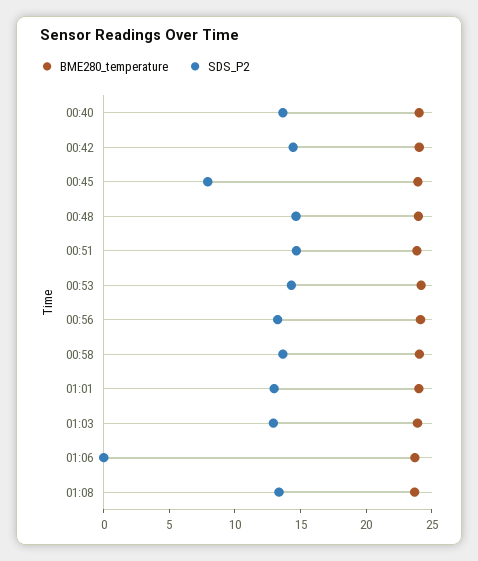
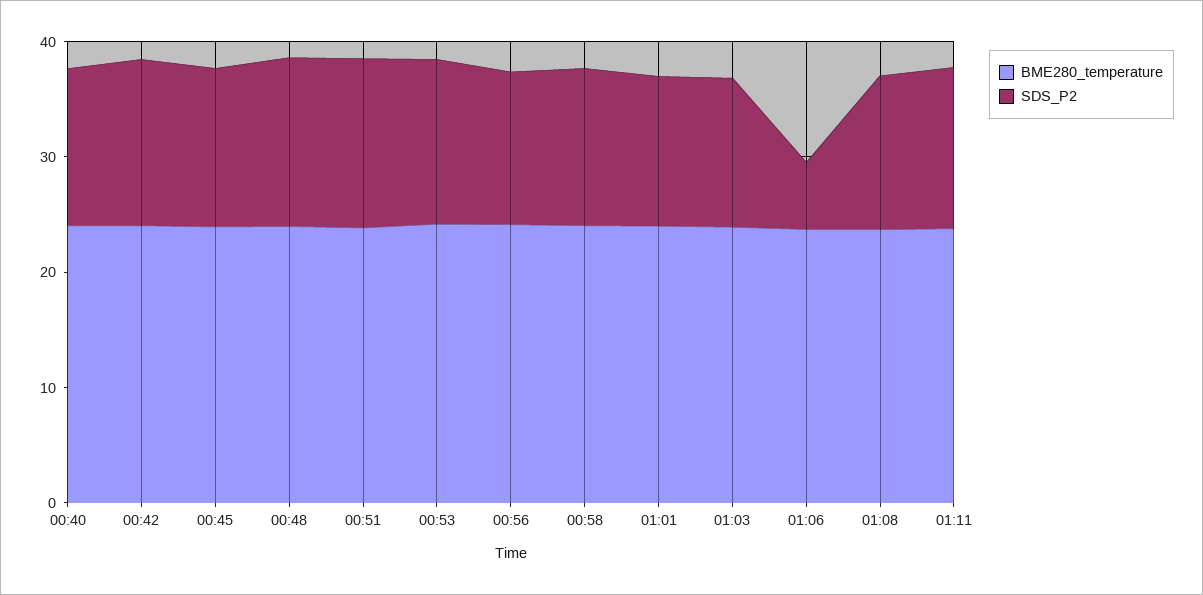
SDS_P2, 00:45: 8 -> 14
SDS_P2, 01:06: 0 -> 6
BME280_temperature, 01:11: none -> 24
SDS_P2, 01:11: none -> 14

